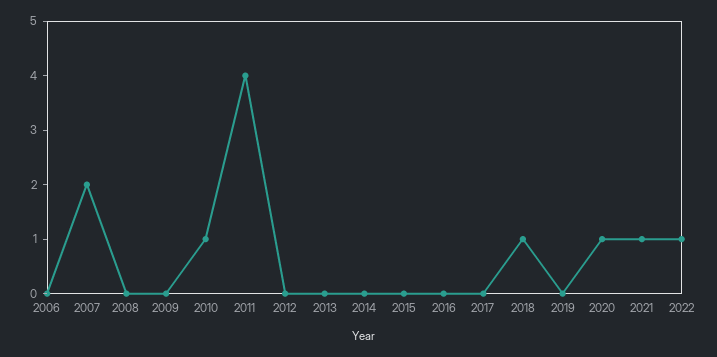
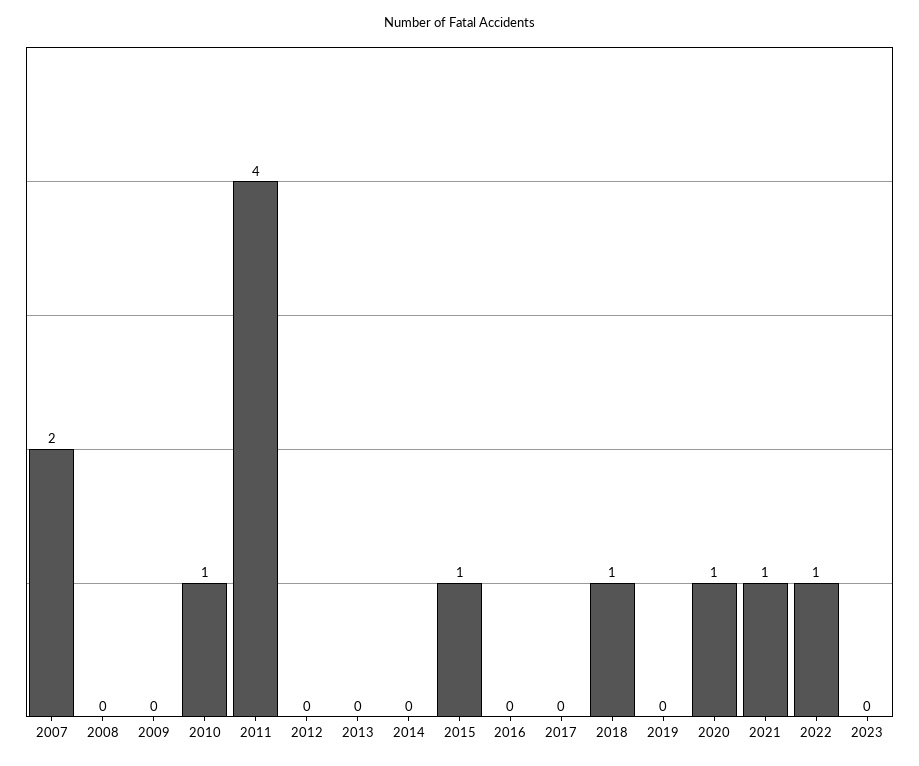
2006: 0 -> none
2015: 0 -> 1
2023: none -> 0

